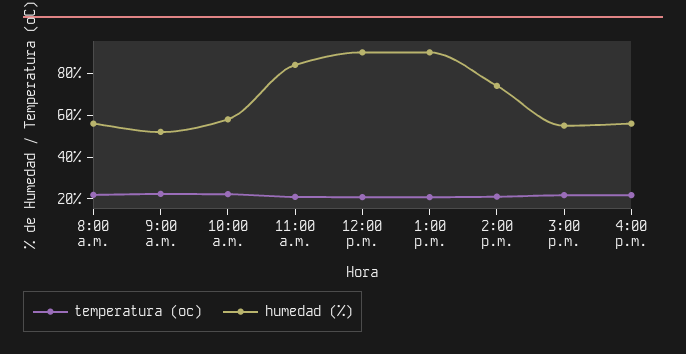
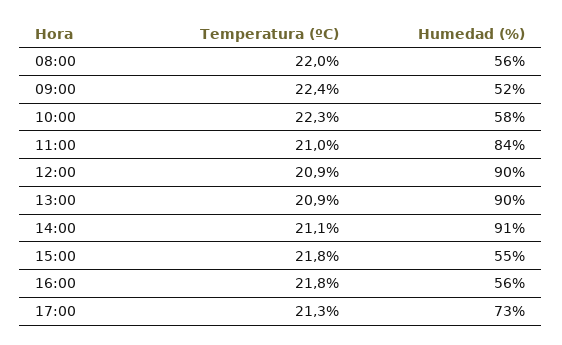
humedad (%), 2:00 p.m.: 75 -> 91
temperatura (ºc), 17:00: none -> 21.3
humedad (%), 17:00: none -> 73

